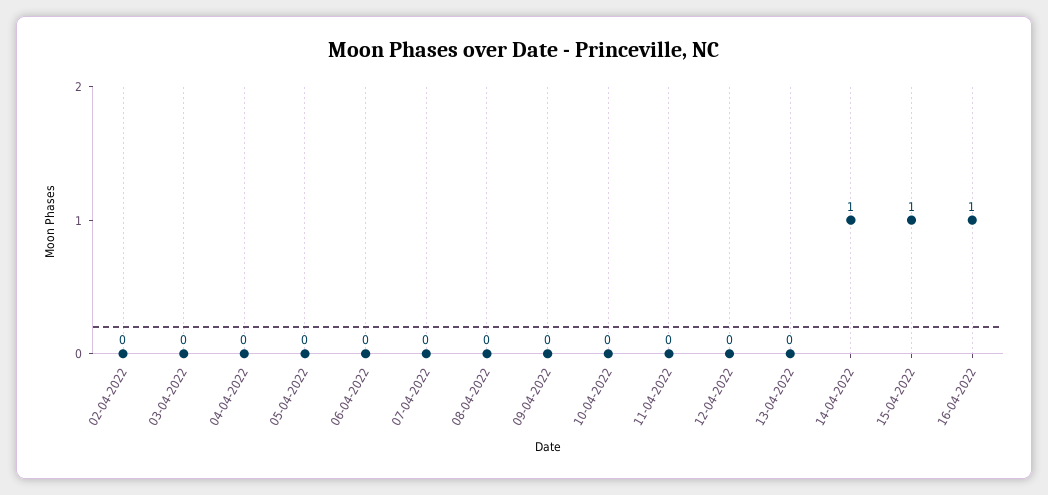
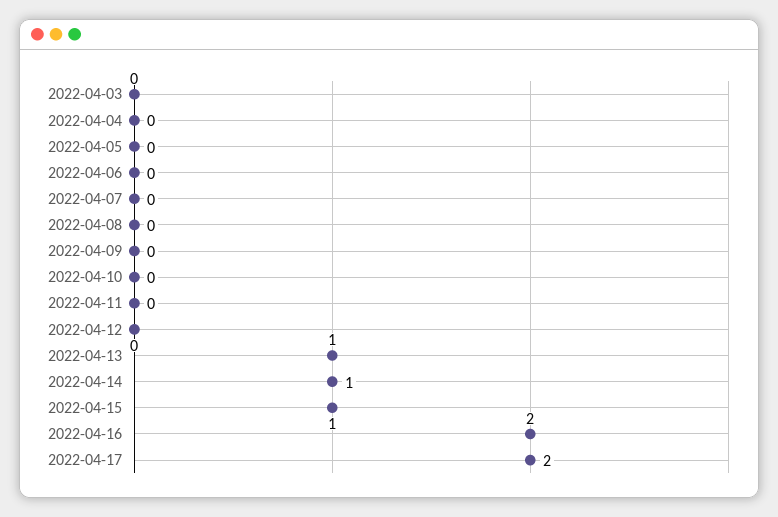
02-04-2022: 0 -> none
13-04-2022: 0 -> 1
16-04-2022: 1 -> 2
2022-04-17: none -> 2

